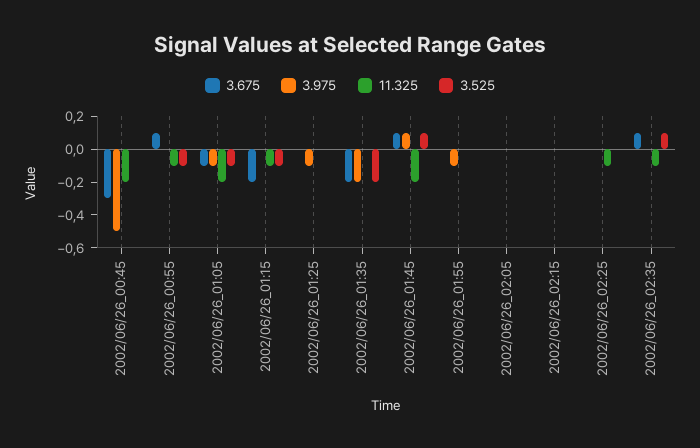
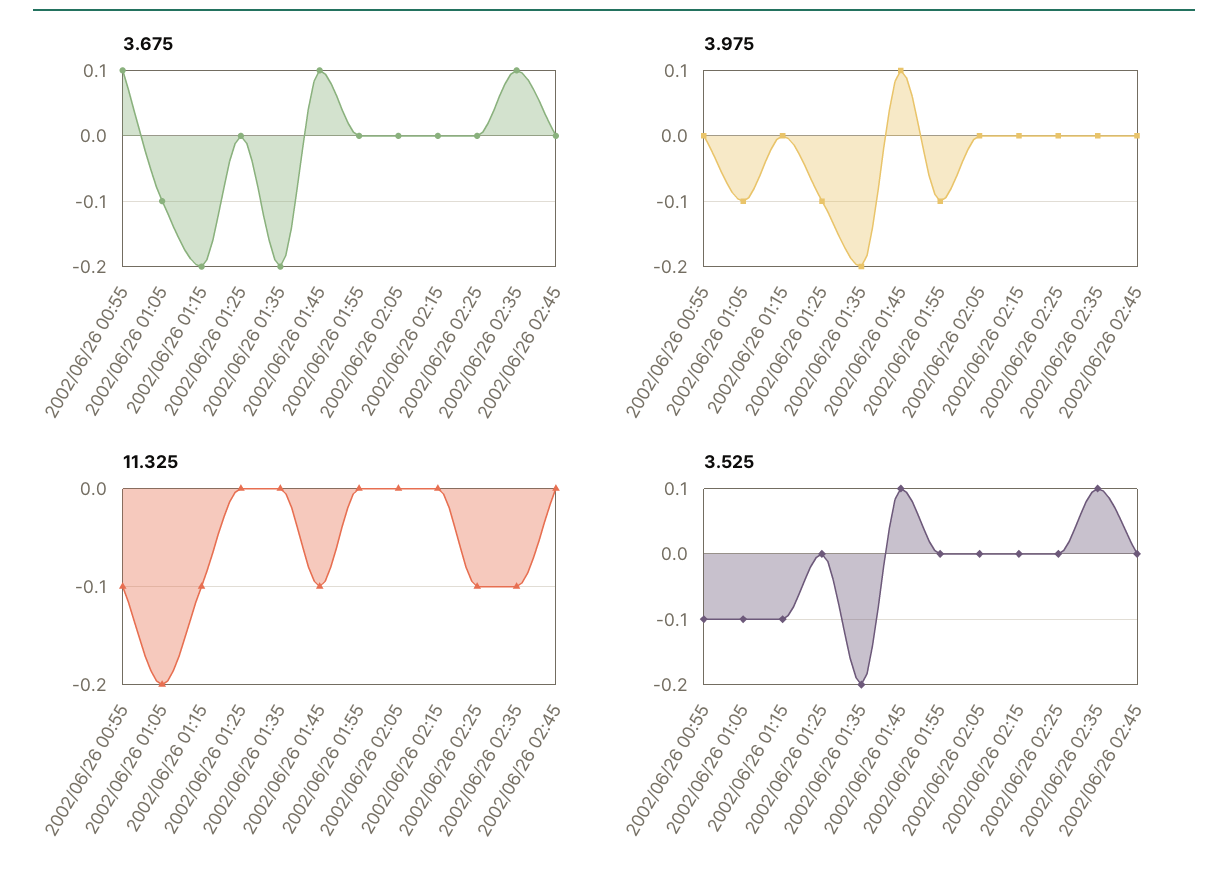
3.675, 2002/06/26_00:45: -0.3 -> none
3.975, 2002/06/26_00:45: -0.5 -> none
11.325, 2002/06/26_00:45: -0.2 -> none
3.525, 2002/06/26_00:45: 0 -> none
11.325, 2002/06/26_01:45: -0.2 -> -0.1
3.675, 2002/06/26 02:45: none -> 0
3.975, 2002/06/26 02:45: none -> 0
11.325, 2002/06/26 02:45: none -> 0
3.525, 2002/06/26 02:45: none -> 0

